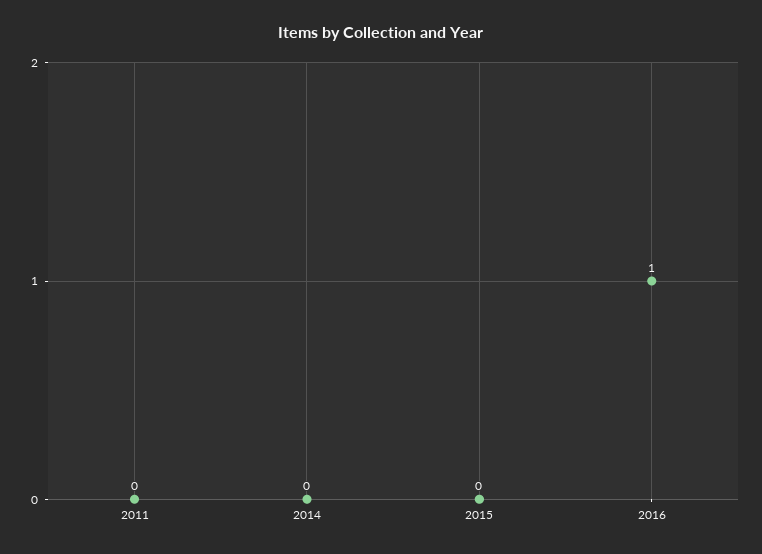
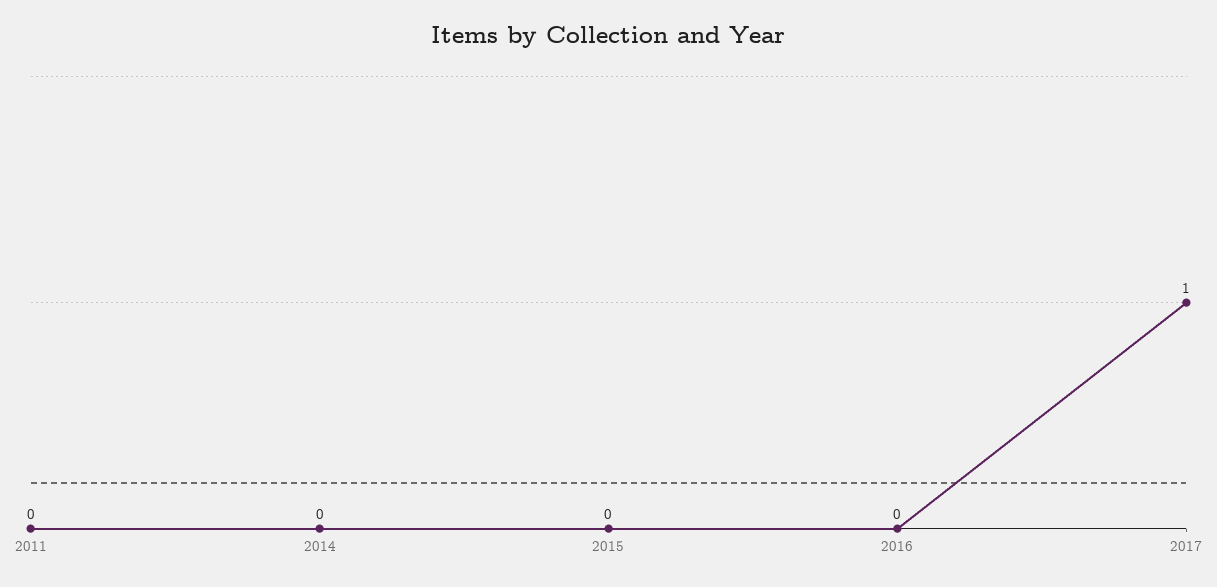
2016: 1 -> 0
2017: none -> 1

